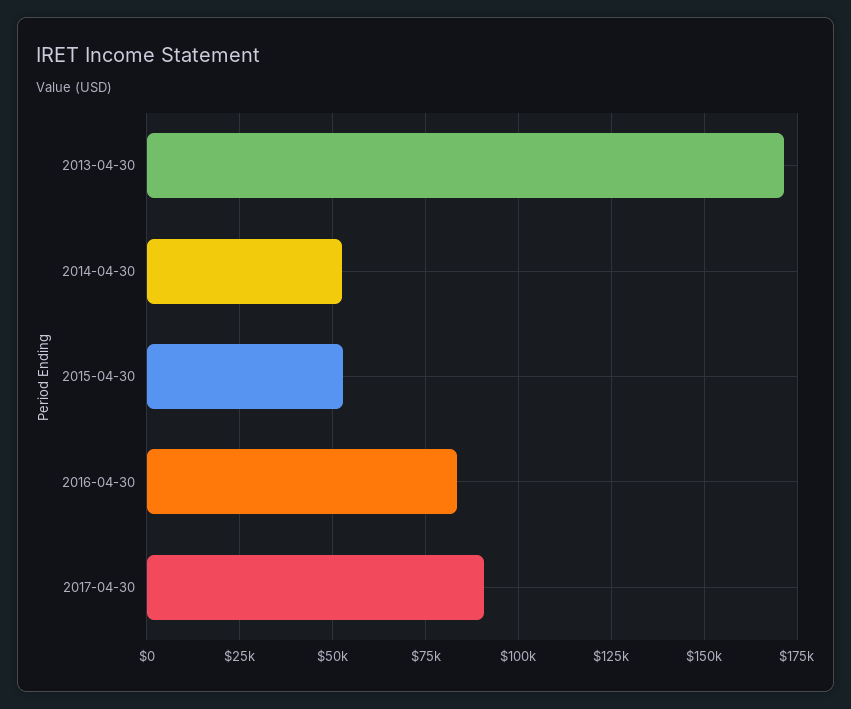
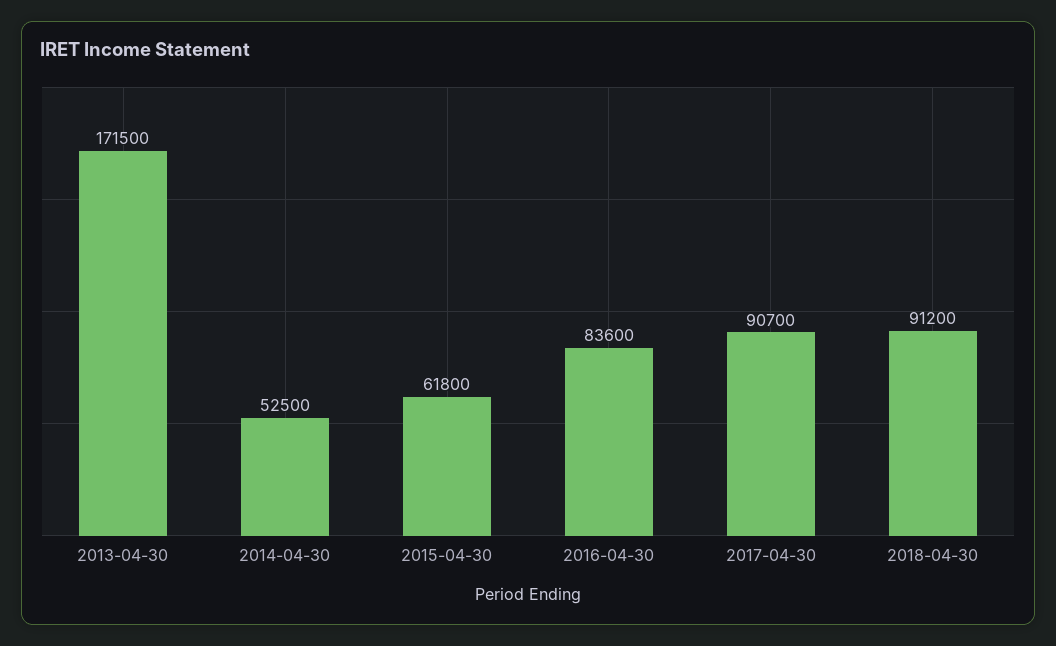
2015-04-30: 52500 -> 61800
2018-04-30: none -> 91200

